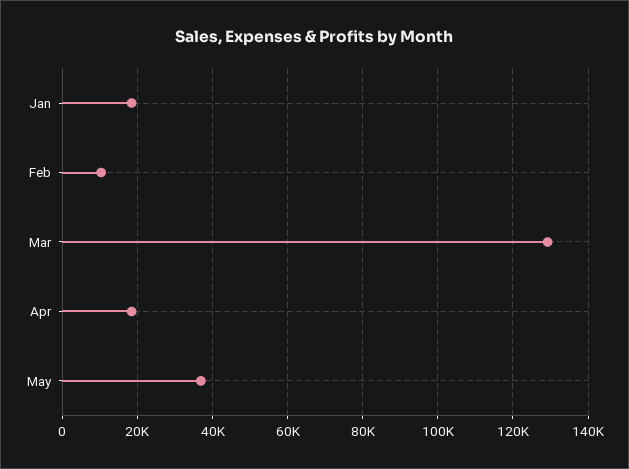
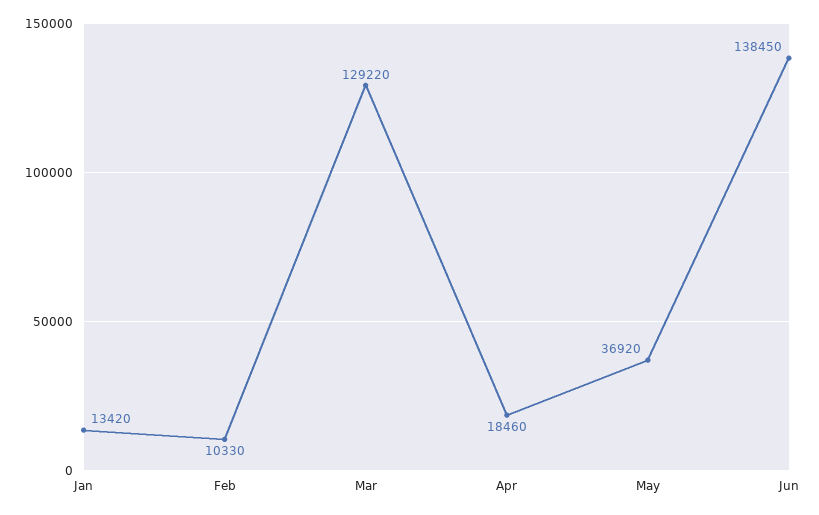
Jan: 18000 -> 13420
Jun: none -> 138450

